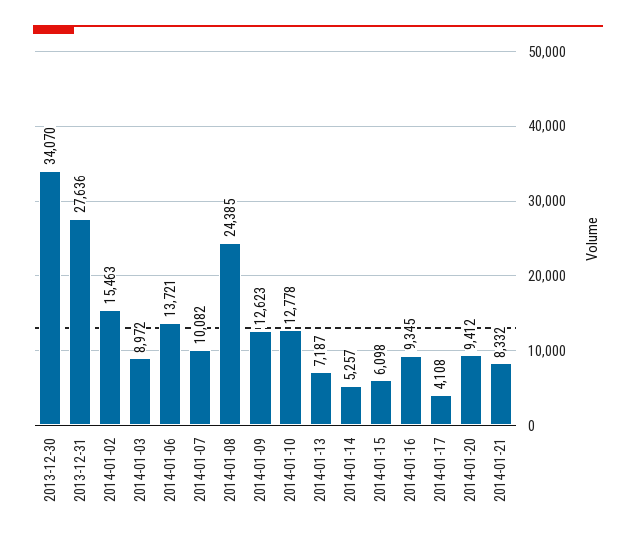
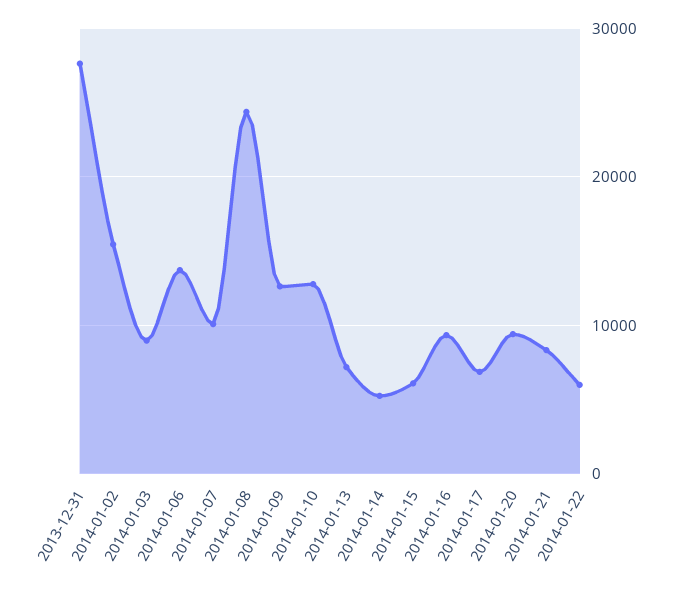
2013-12-30: 34070 -> none
2014-01-17: 4108 -> 7000
2014-01-22: none -> 6000

